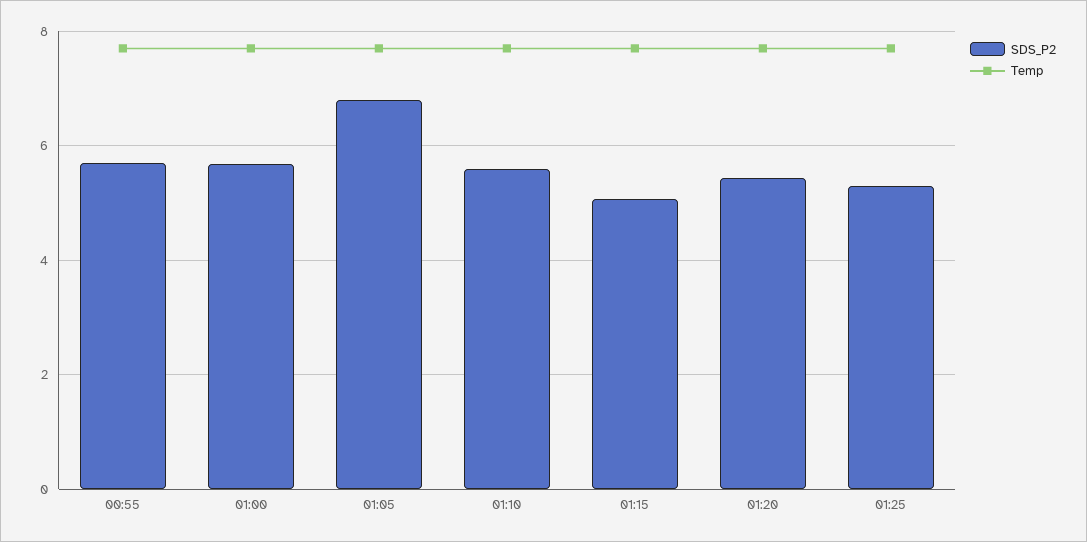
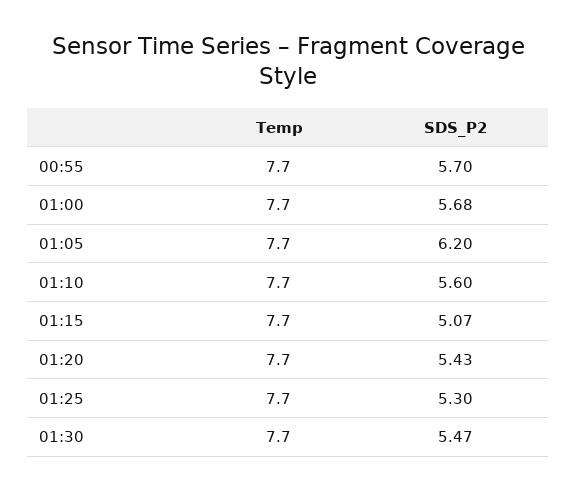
SDS_P2, 01:05: 6.8 -> 6.2
Temp, 01:30: none -> 7.7
SDS_P2, 01:30: none -> 5.47

